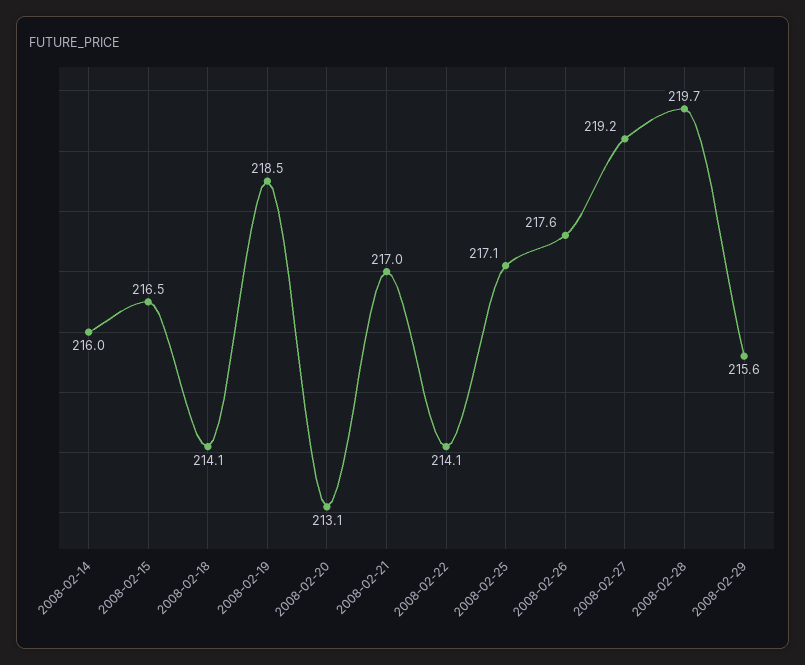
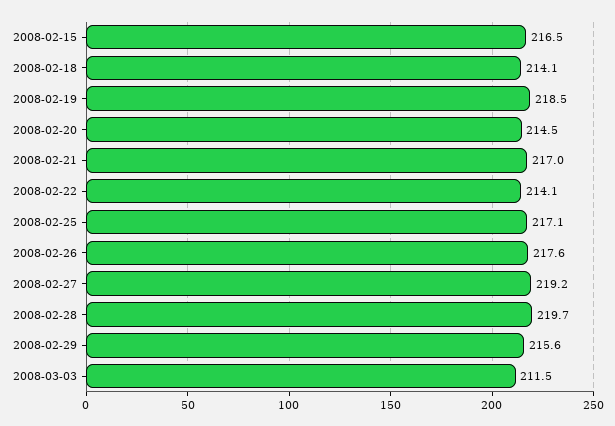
2008-02-14: 216 -> none
2008-02-20: 213.1 -> 214.5
2008-03-03: none -> 211.5

